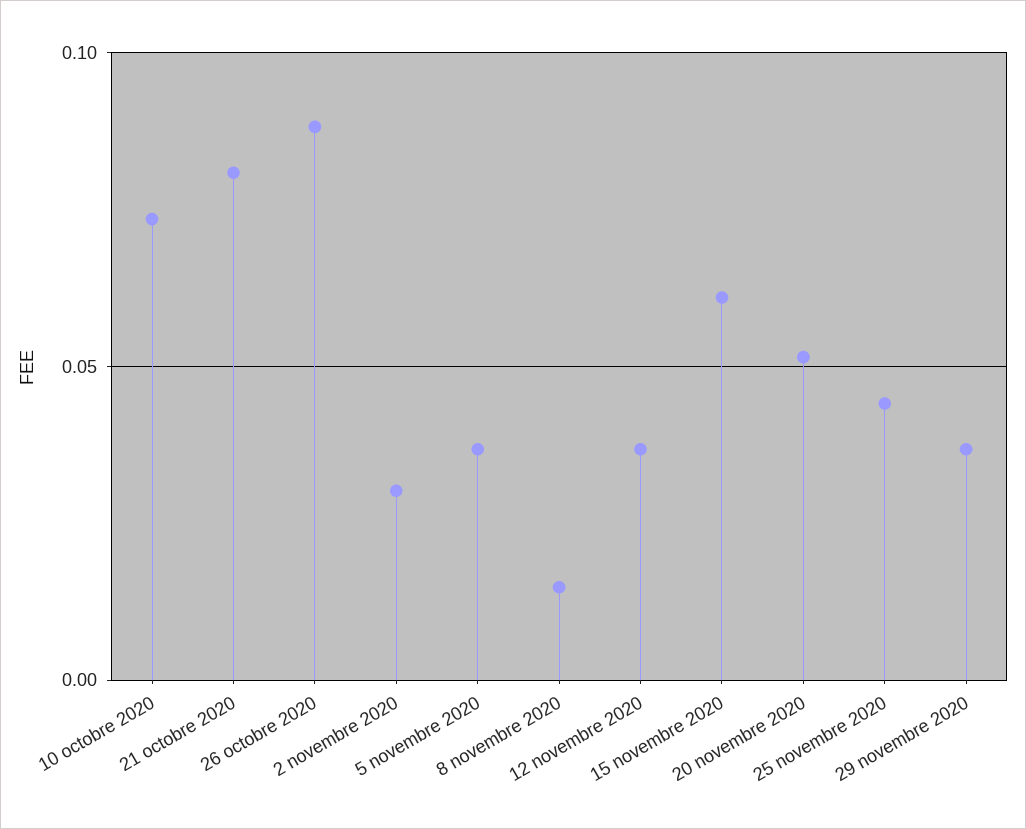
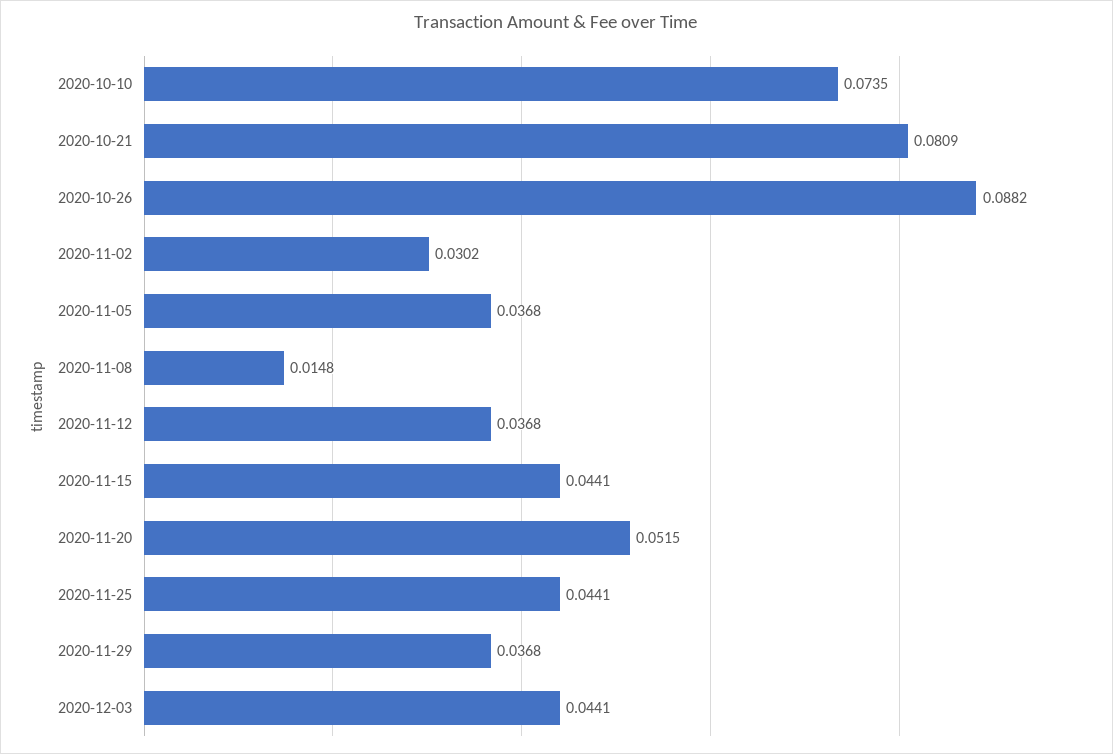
15 novembre 2020: 0.06 -> 0.0441
2020-12-03: none -> 0.0441

